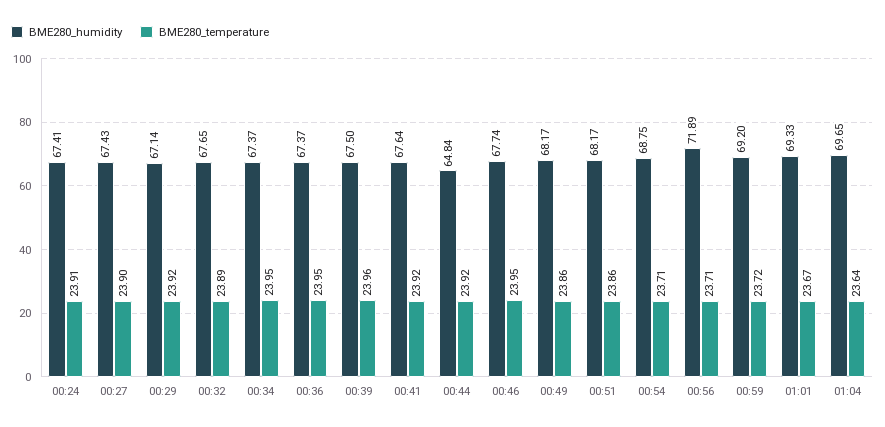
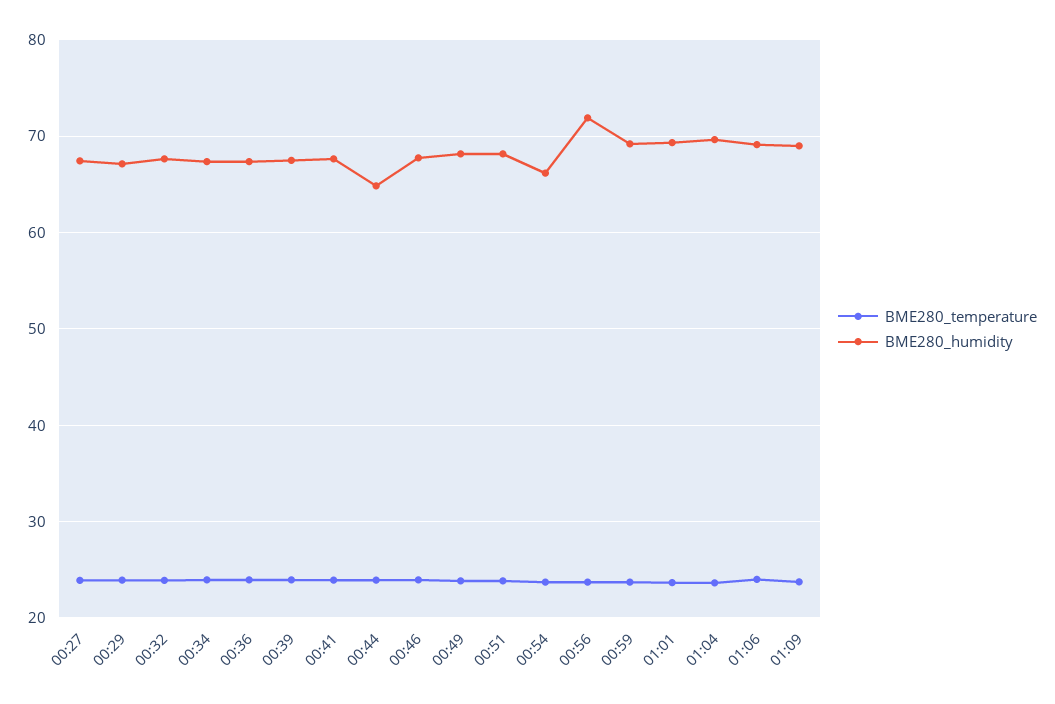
BME280_humidity, 00:24: 67.41 -> none
BME280_temperature, 00:24: 23.91 -> none
BME280_humidity, 00:54: 68.75 -> 66
BME280_temperature, 01:06: none -> 24
BME280_humidity, 01:06: none -> 69
BME280_temperature, 01:09: none -> 24
BME280_humidity, 01:09: none -> 69

